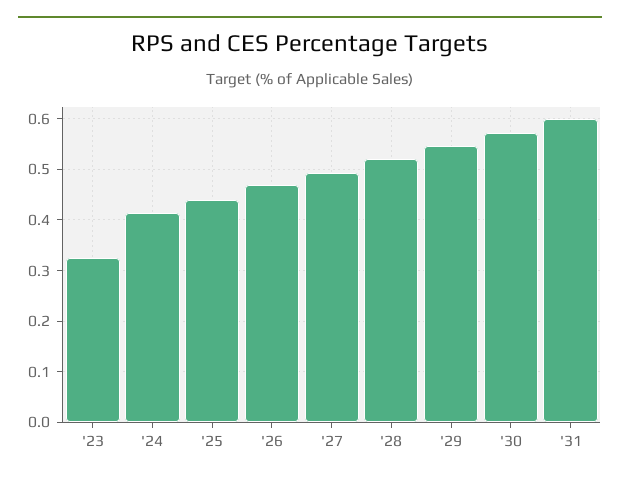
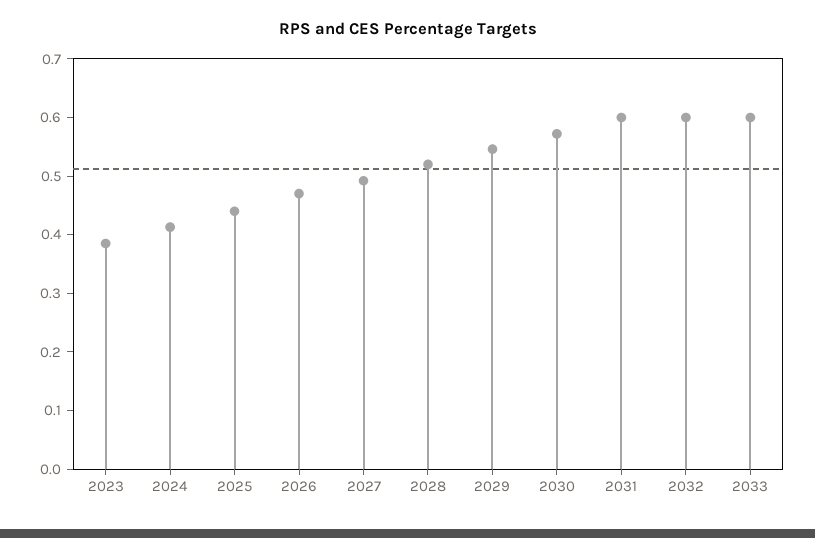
'23: 0.32 -> 0.38
2032: none -> 0.6
2033: none -> 0.6

